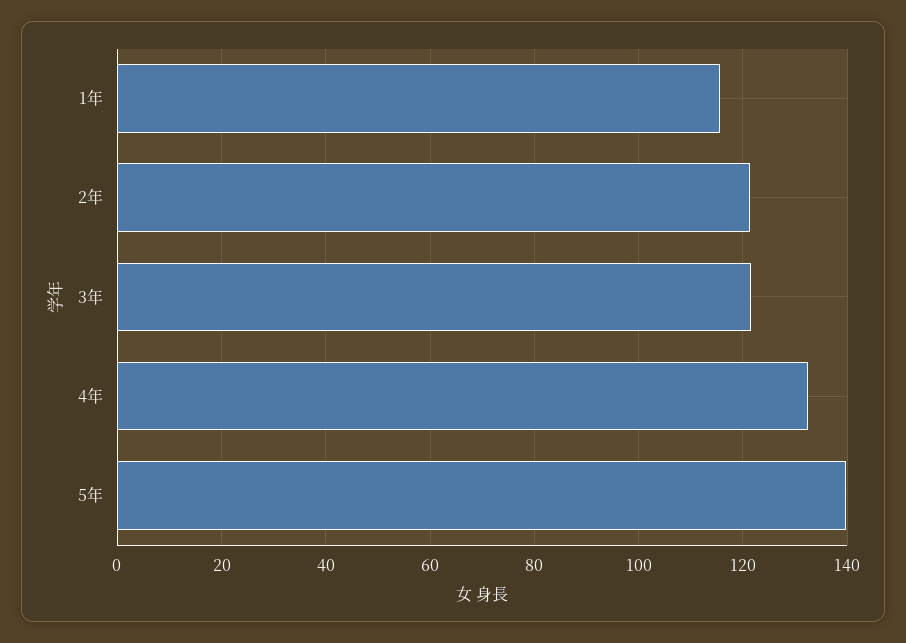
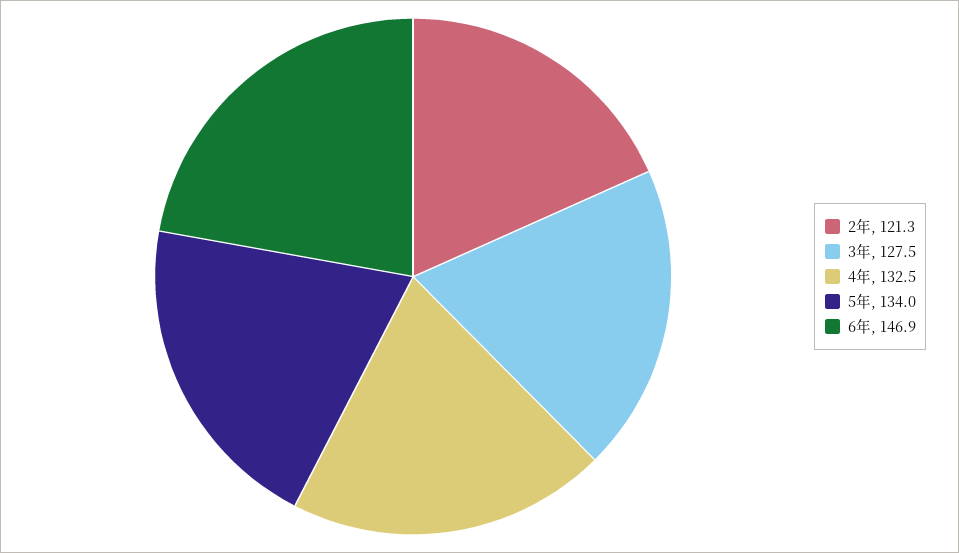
1年: 116 -> none
3年: 122 -> 127.5
5年: 140 -> 134
6年: none -> 146.9

